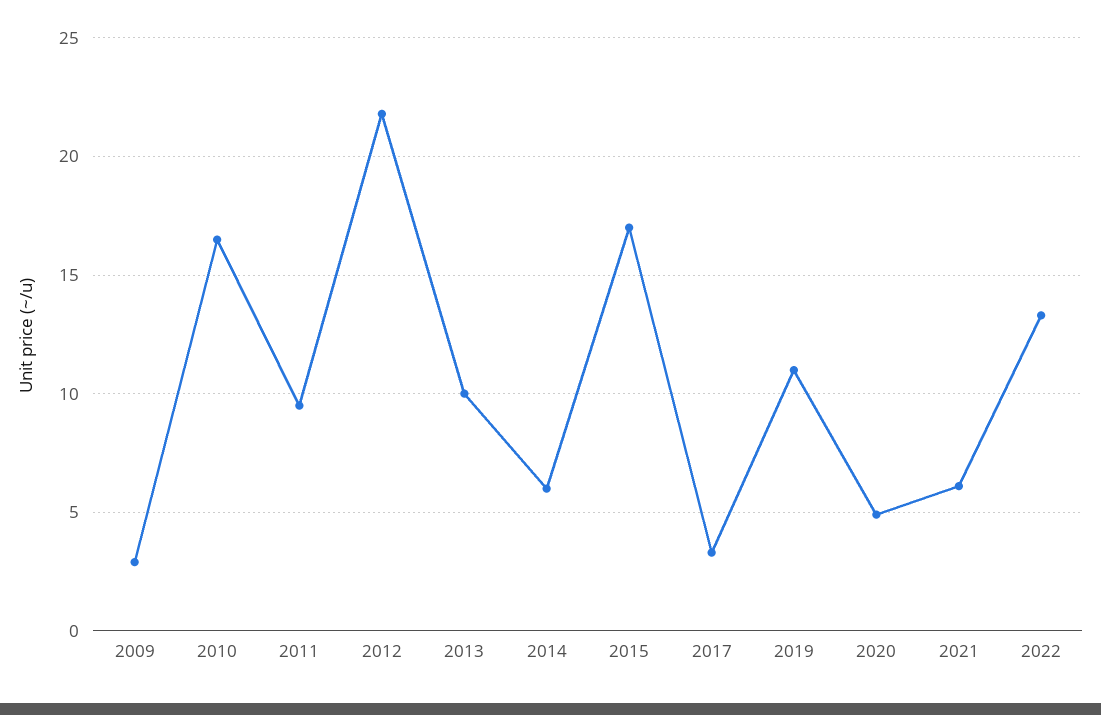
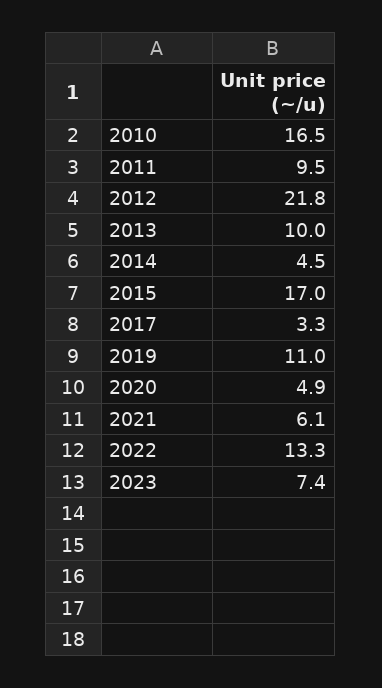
2009: 3 -> none
2014: 6 -> 4.5
2023: none -> 7.4

